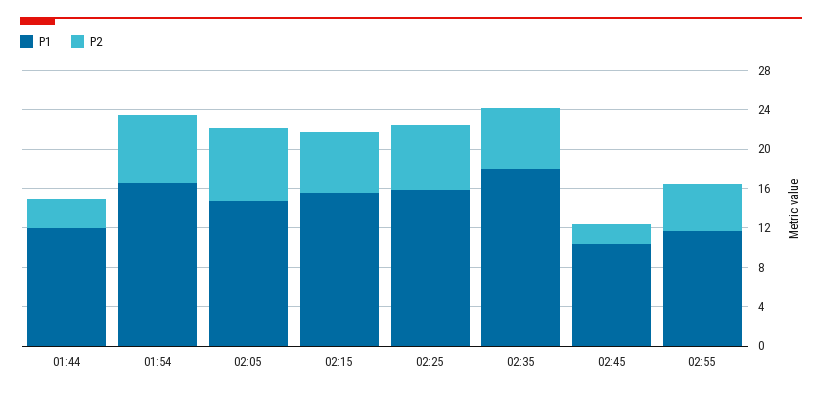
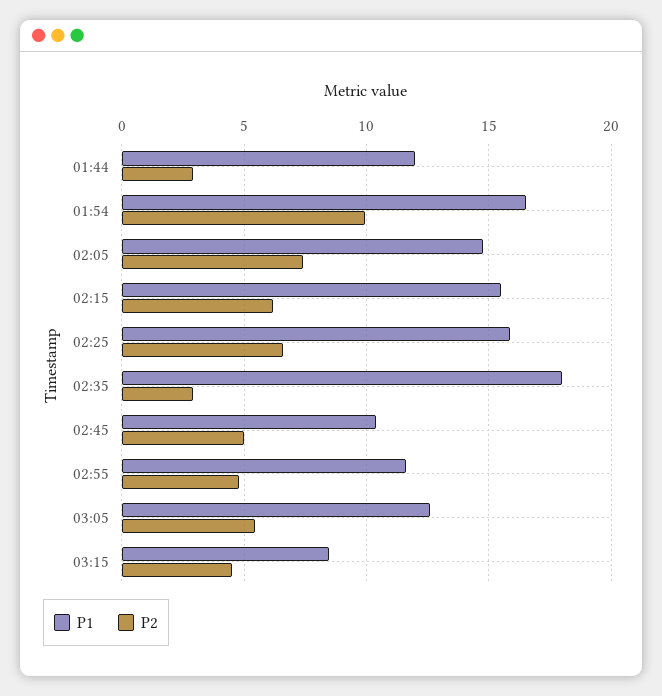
P2, 01:54: 7 -> 10
P2, 02:35: 6 -> 3
P2, 02:45: 2 -> 5
P1, 03:05: none -> 12.5
P2, 03:05: none -> 5.5
P1, 03:15: none -> 8.5
P2, 03:15: none -> 4.5

